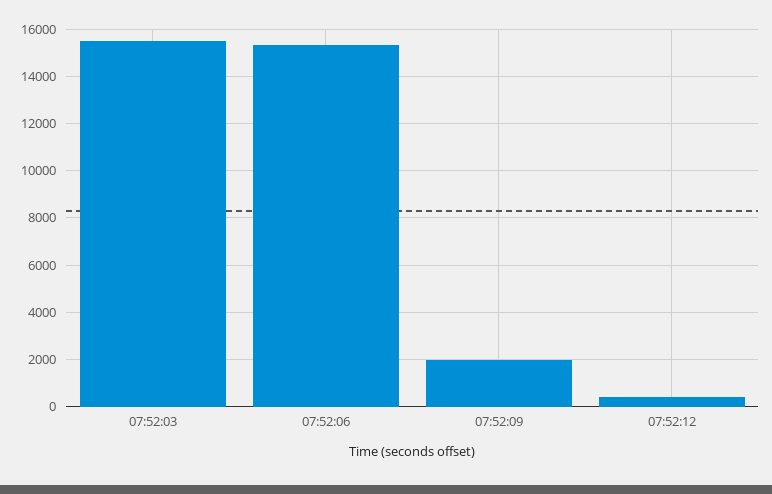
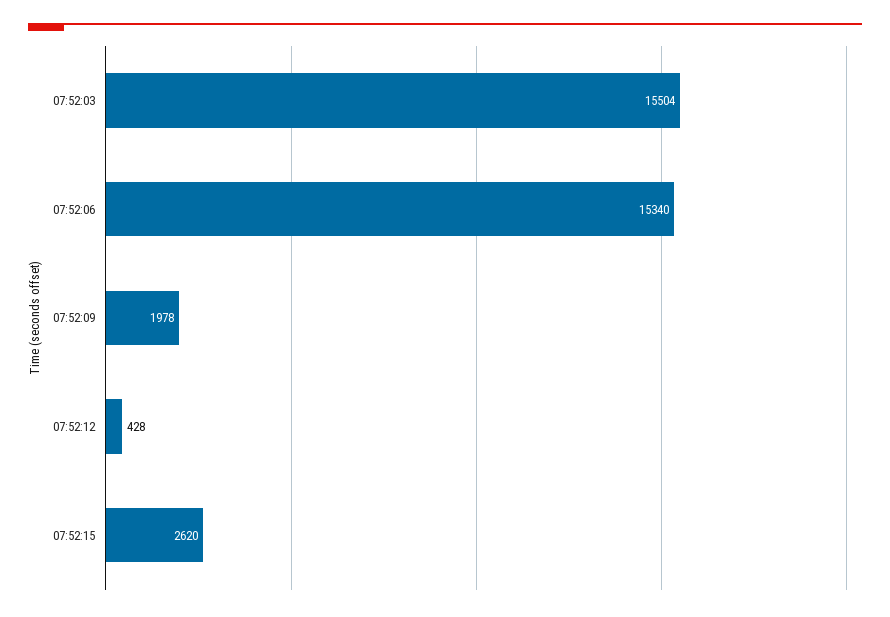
07:52:15: none -> 2620

